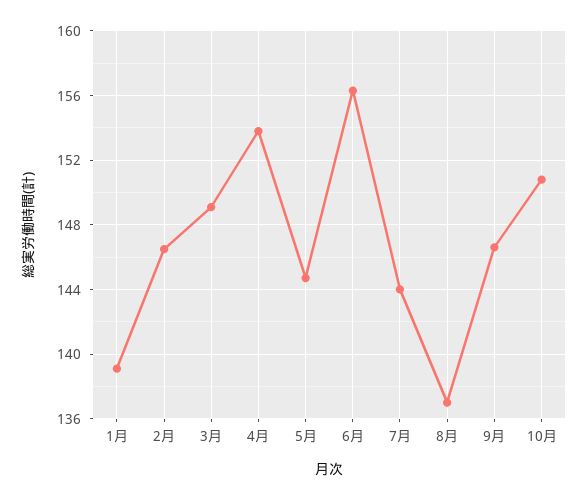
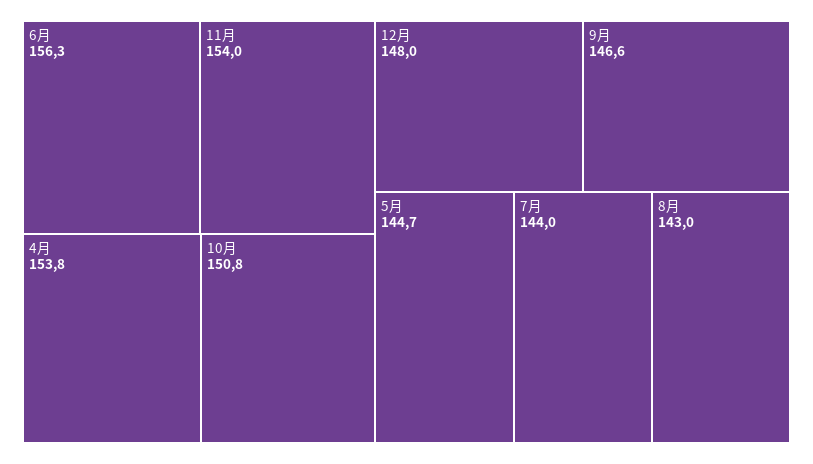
1月: 139 -> none
2月: 146.5 -> none
3月: 149 -> none
8月: 137 -> 143
11月: none -> 154
12月: none -> 148

